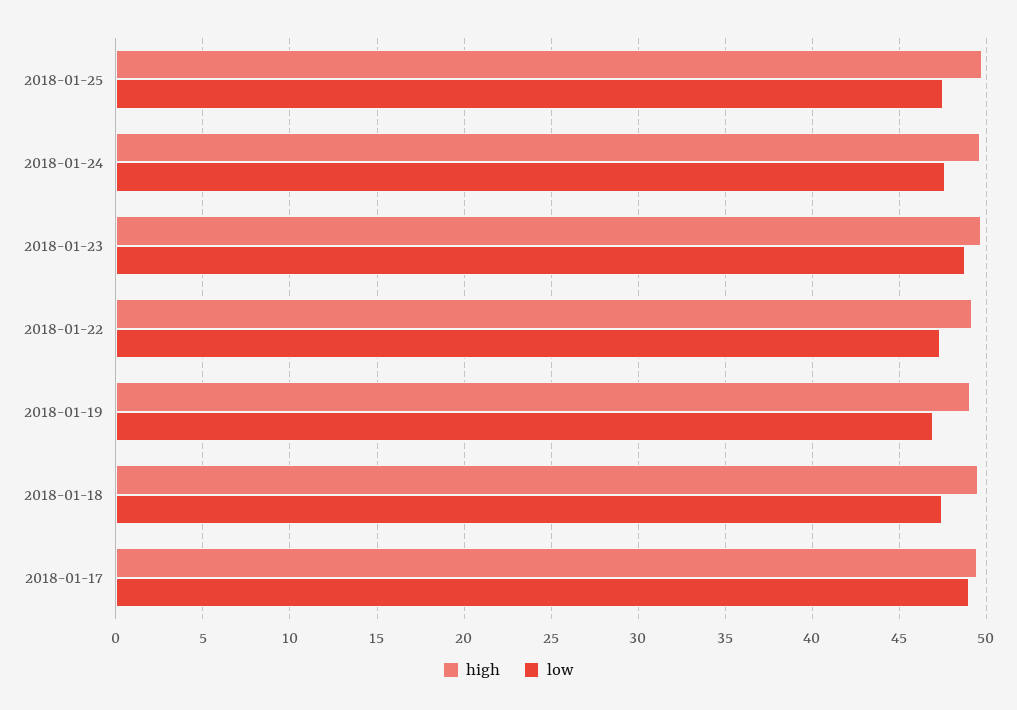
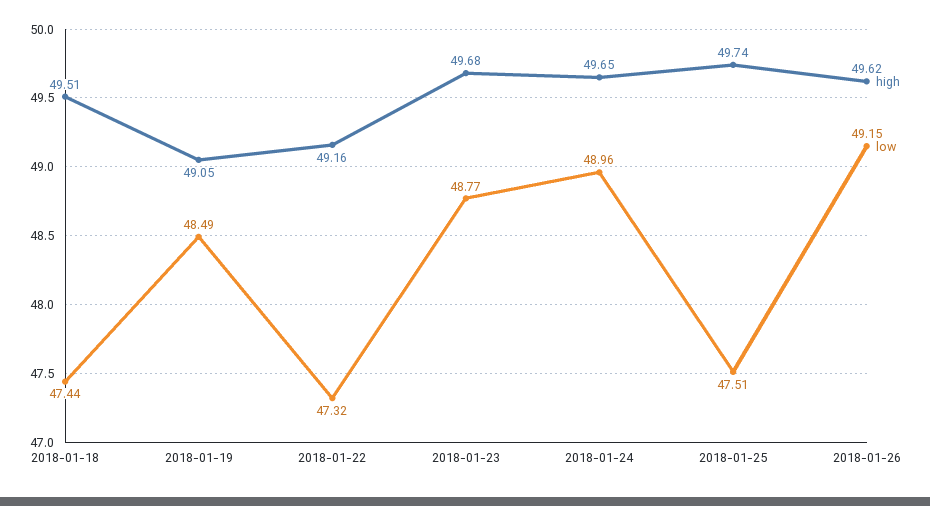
low, 2018-01-24: 47.5 -> 48.96
low, 2018-01-19: 47 -> 48.49
high, 2018-01-17: 49.5 -> none
low, 2018-01-17: 49 -> none
high, 2018-01-26: none -> 49.62
low, 2018-01-26: none -> 49.15

